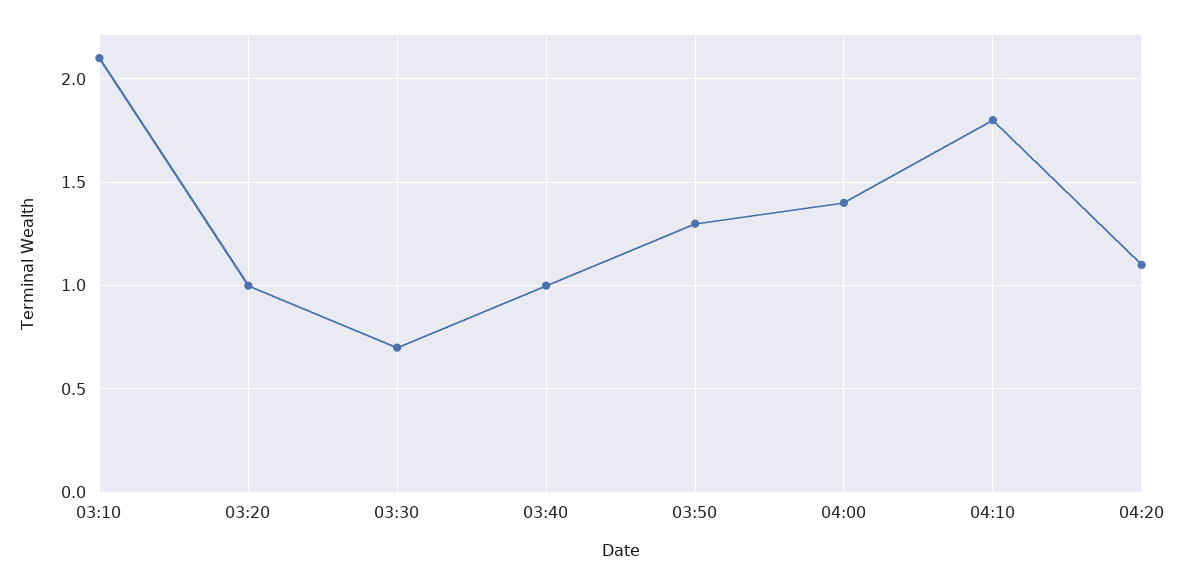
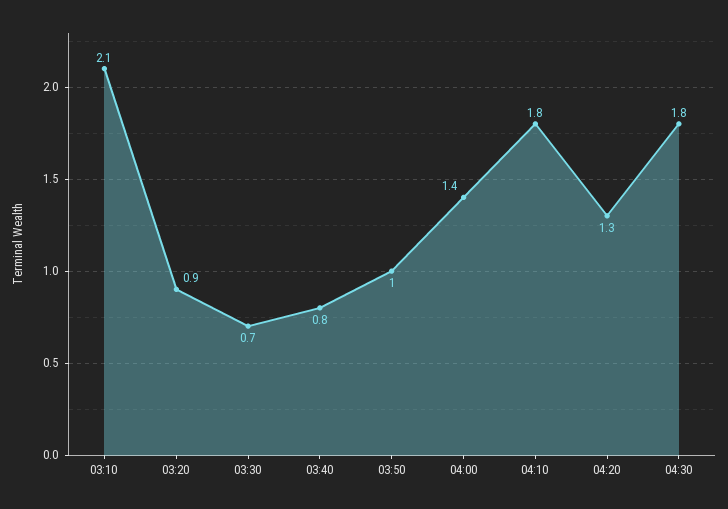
03:20: 1 -> 0.9
03:40: 1 -> 0.8
03:50: 1.3 -> 1
04:20: 1.1 -> 1.3
04:30: none -> 1.8

